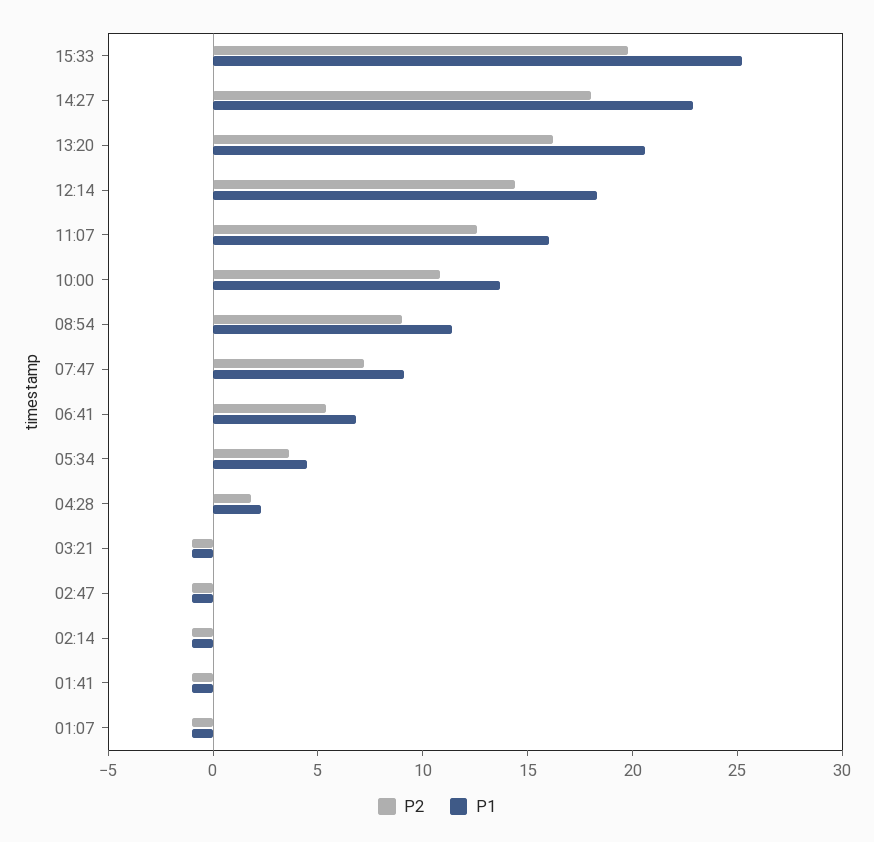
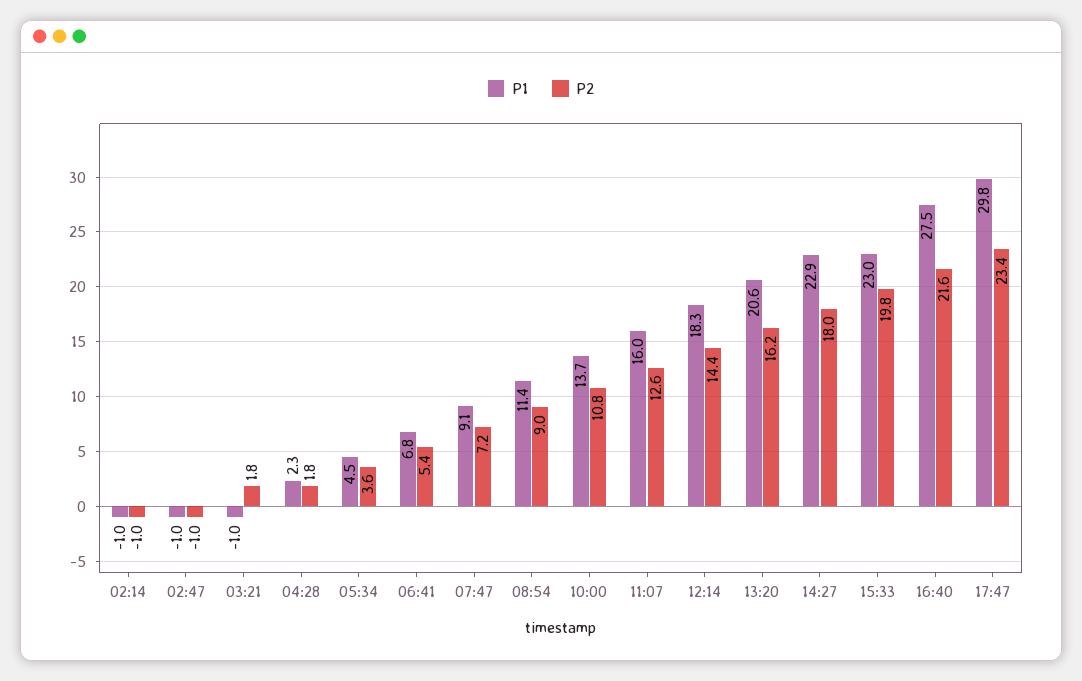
P1, 15:33: 25 -> 23
P2, 03:21: -1 -> 1.8
P2, 01:41: -1 -> none
P1, 01:41: -1 -> none
P2, 01:07: -1 -> none
P1, 01:07: -1 -> none
P1, 16:40: none -> 27.5
P2, 16:40: none -> 21.6
P1, 17:47: none -> 29.8
P2, 17:47: none -> 23.4

